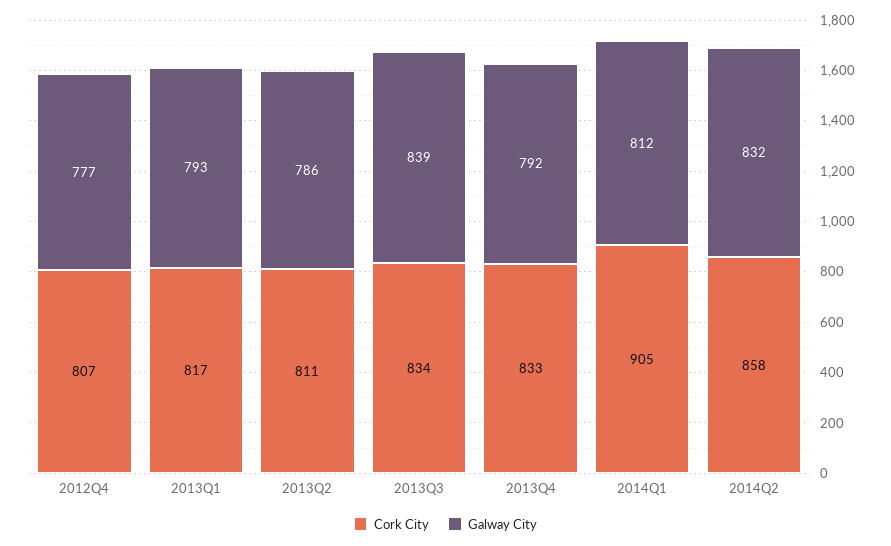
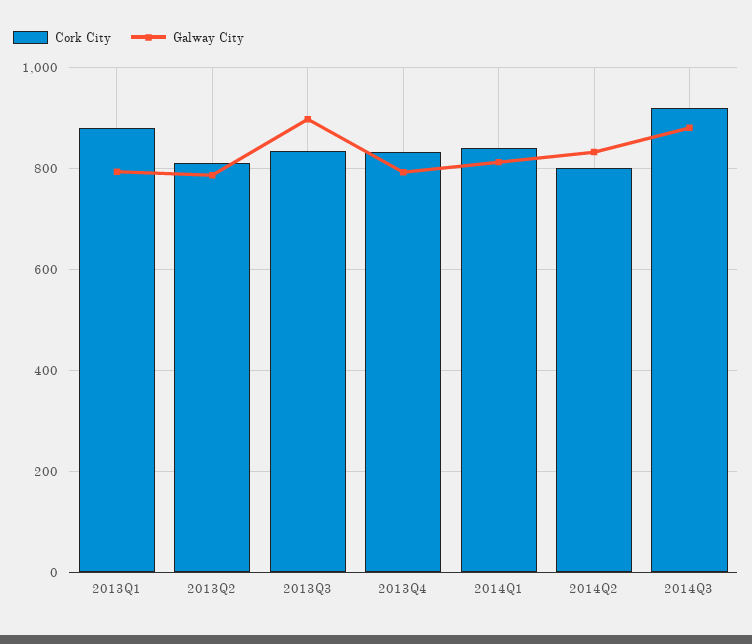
Cork City, 2012Q4: 807 -> none
Galway City, 2012Q4: 777 -> none
Cork City, 2013Q1: 817 -> 880
Galway City, 2013Q3: 839 -> 900
Cork City, 2014Q1: 905 -> 840
Cork City, 2014Q2: 858 -> 800
Cork City, 2014Q3: none -> 920
Galway City, 2014Q3: none -> 880

